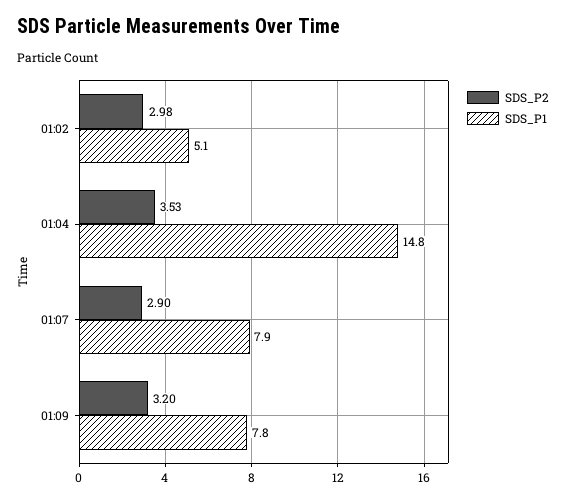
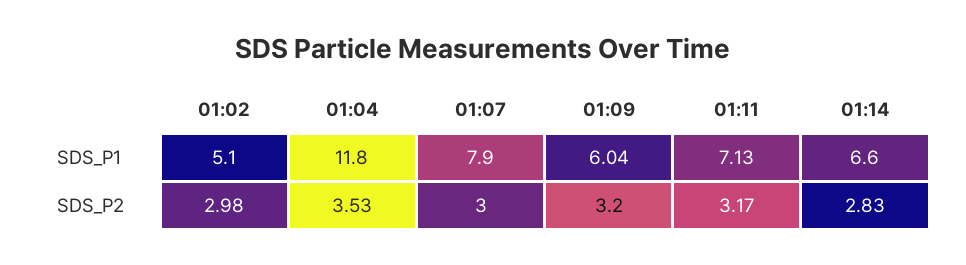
SDS_P1, 01:04: 14.8 -> 11.8
SDS_P2, 01:07: 2.9 -> 3
SDS_P1, 01:09: 7.8 -> 6.04
SDS_P1, 01:11: none -> 7.13
SDS_P1, 01:14: none -> 6.6
SDS_P2, 01:11: none -> 3.17
SDS_P2, 01:14: none -> 2.83

